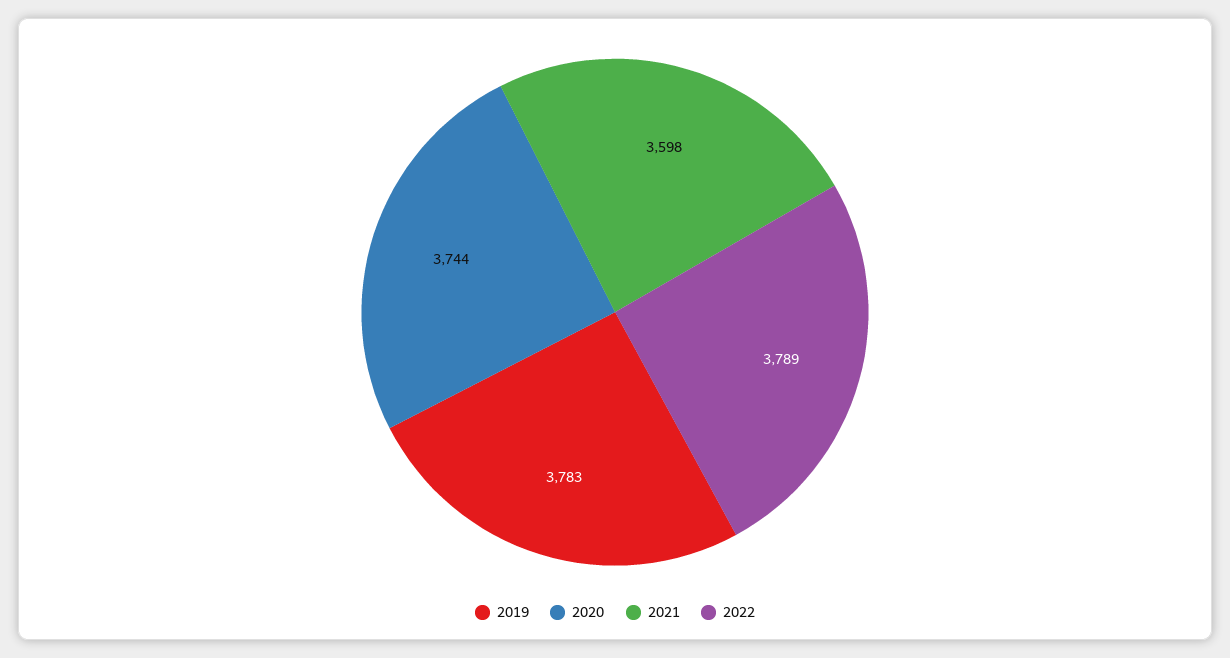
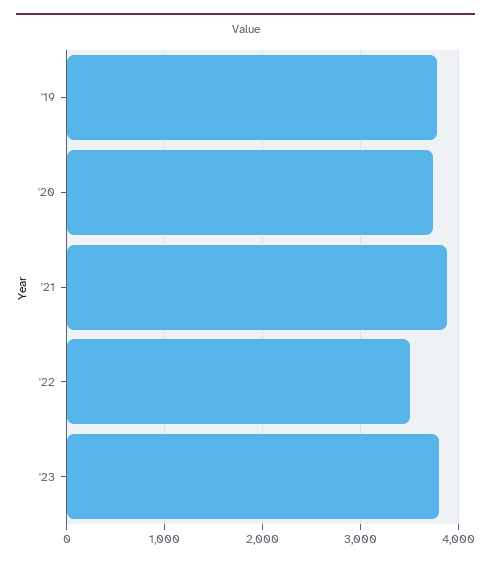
2021: 3598 -> 3900
2022: 3789 -> 3500
'23: none -> 3800

